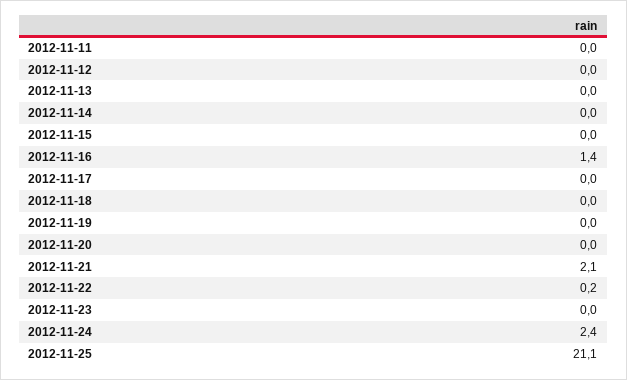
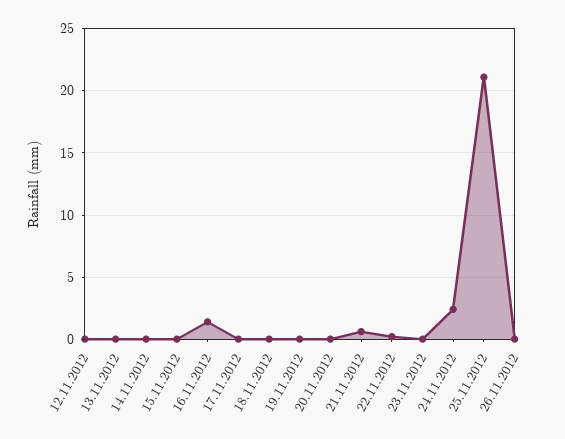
2012-11-11: 0 -> none
2012-11-21: 2.1 -> 0.5
26.11.2012: none -> 0

